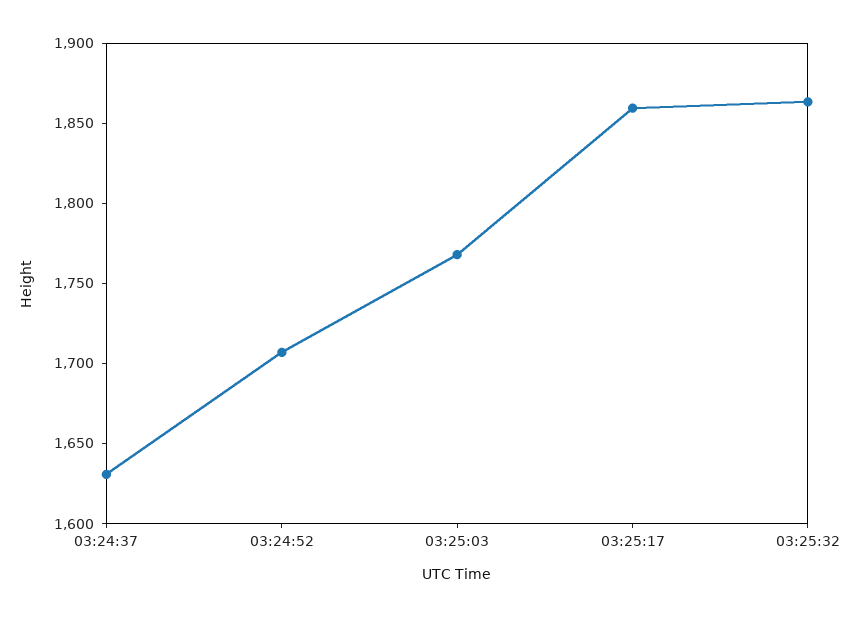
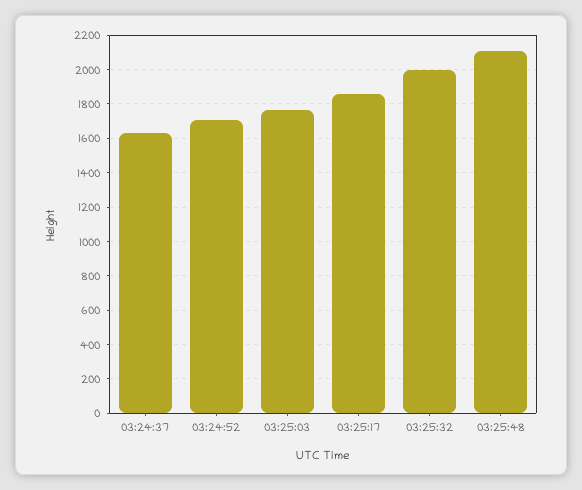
03:25:32: 1860 -> 2000
03:25:48: none -> 2100

